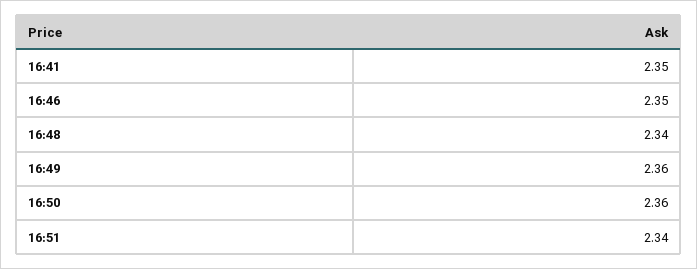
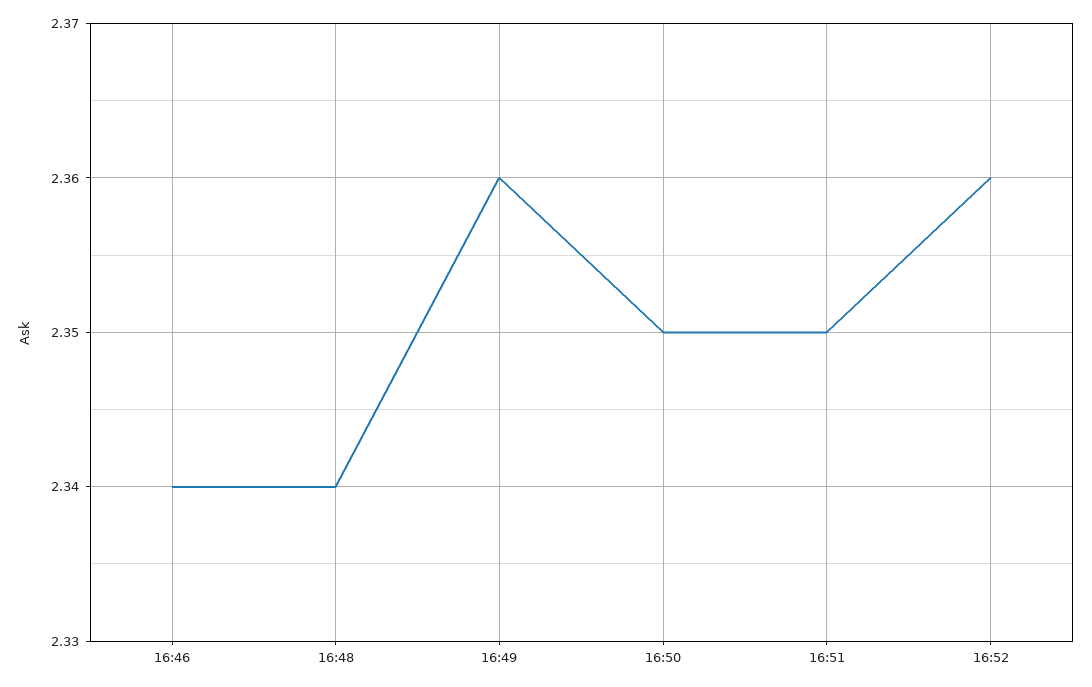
16:41: 2.35 -> none
16:46: 2.35 -> 2.34
16:50: 2.36 -> 2.35
16:51: 2.34 -> 2.35
16:52: none -> 2.36

